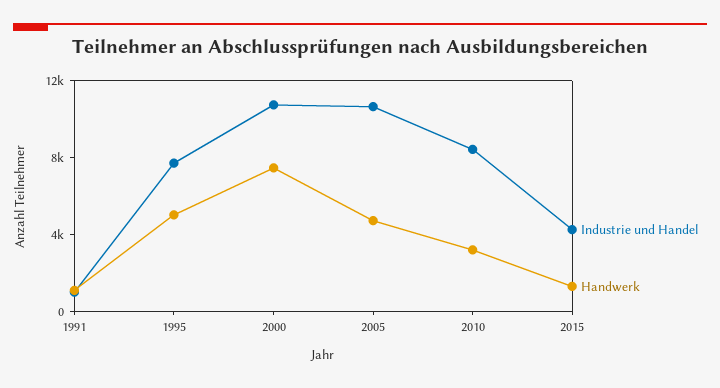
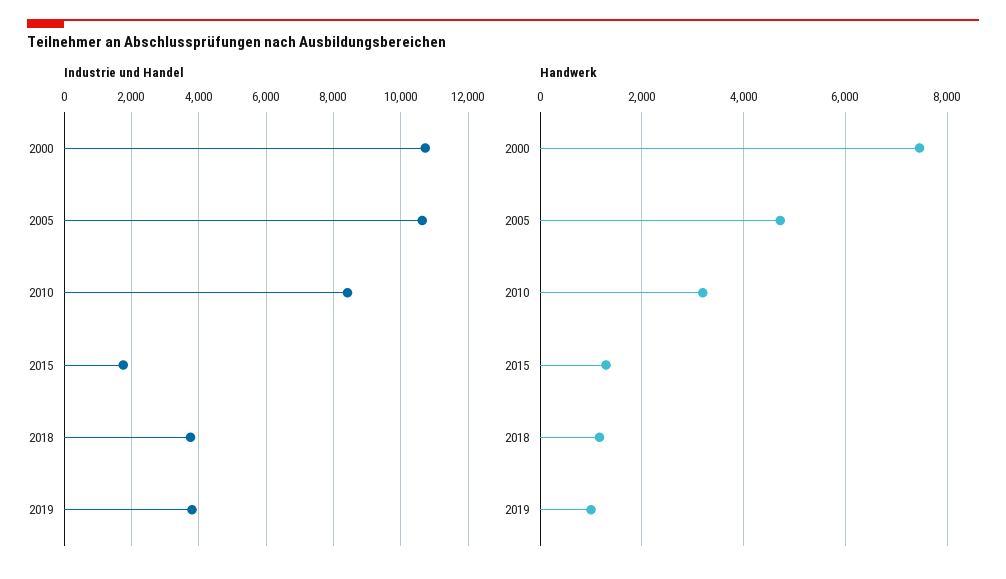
Industrie und Handel, 1991: 1000 -> none
Handwerk, 1991: 1000 -> none
Industrie und Handel, 1995: 8000 -> none
Handwerk, 1995: 5000 -> none
Industrie und Handel, 2015: 4000 -> 1800
Industrie und Handel, 2018: none -> 3800
Industrie und Handel, 2019: none -> 3800
Handwerk, 2018: none -> 1200
Handwerk, 2019: none -> 1000

